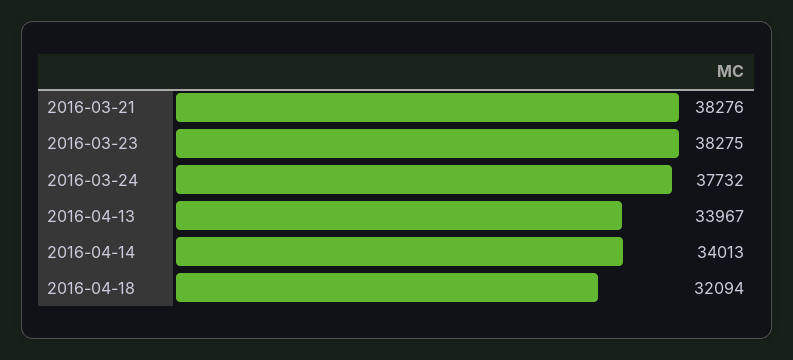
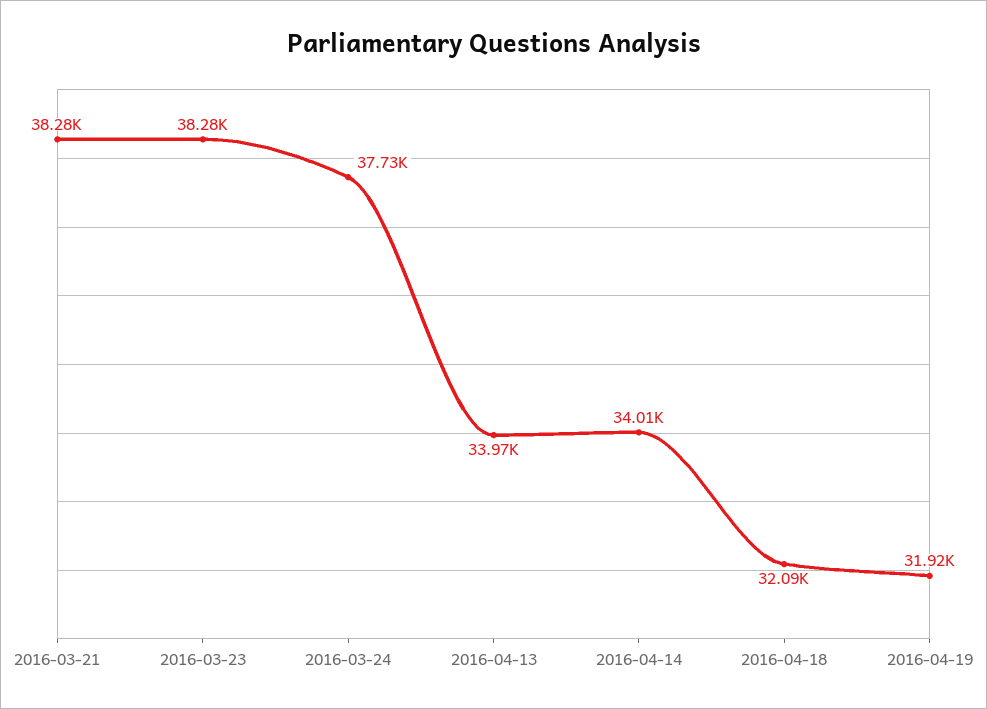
2016-04-19: none -> 31920

